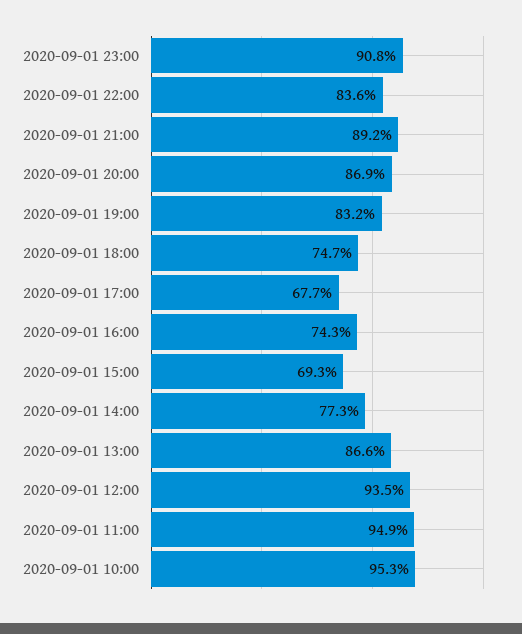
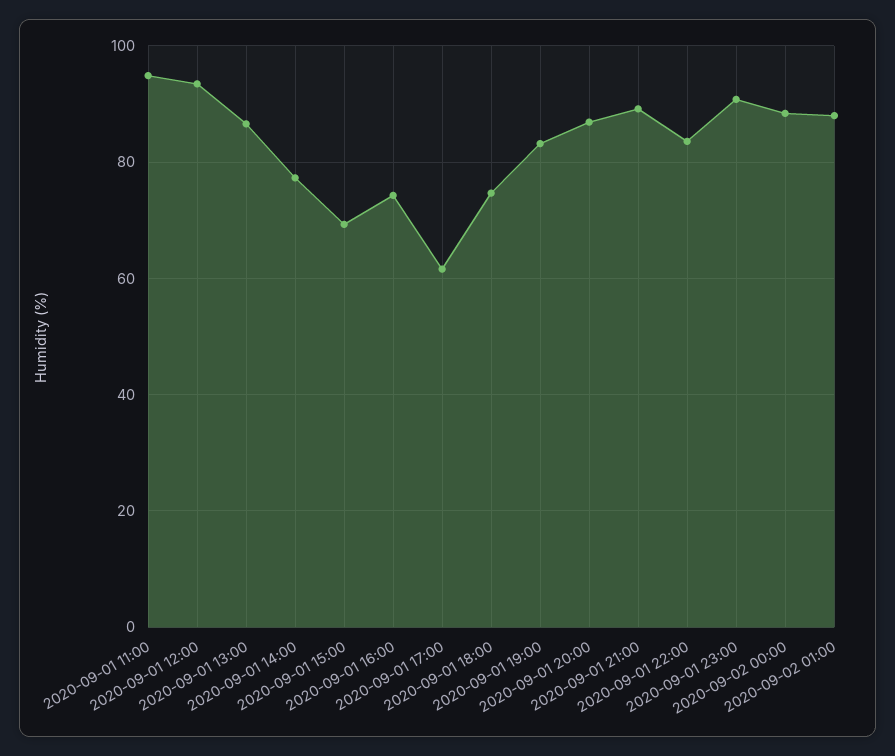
2020-09-01 17:00: 67.7 -> 62
2020-09-01 10:00: 95.3 -> none
2020-09-02 00:00: none -> 88
2020-09-02 01:00: none -> 88

